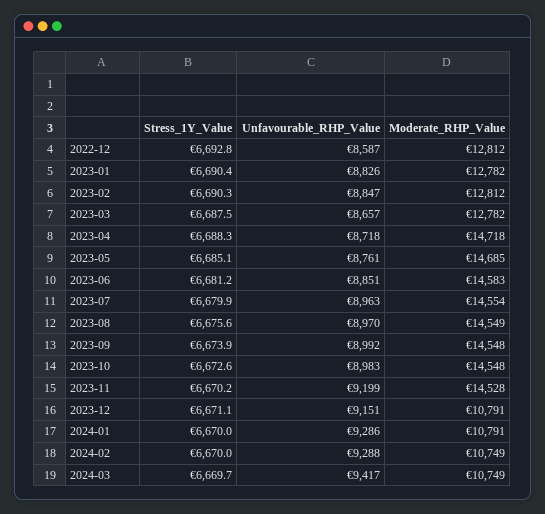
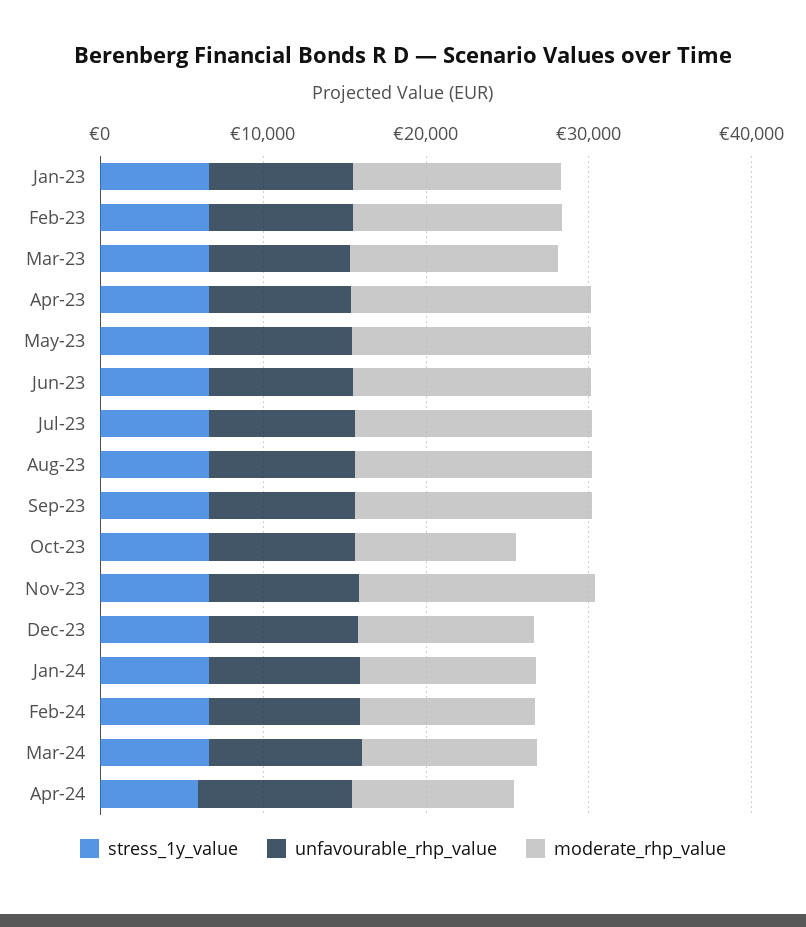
Stress_1Y_Value, 2022-12: 6692.8 -> none
Unfavourable_RHP_Value, 2022-12: 8587 -> none
Moderate_RHP_Value, 2022-12: 12812 -> none
Moderate_RHP_Value, 2023-10: 14548 -> 10000
Stress_1Y_Value, Apr-24: none -> 6000
Unfavourable_RHP_Value, Apr-24: none -> 10000
Moderate_RHP_Value, Apr-24: none -> 10000

